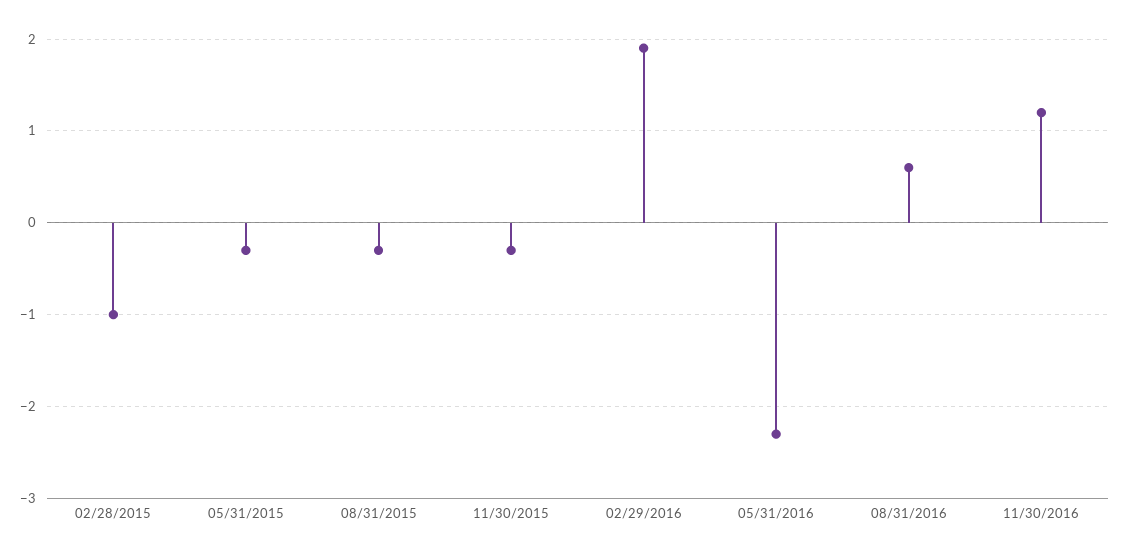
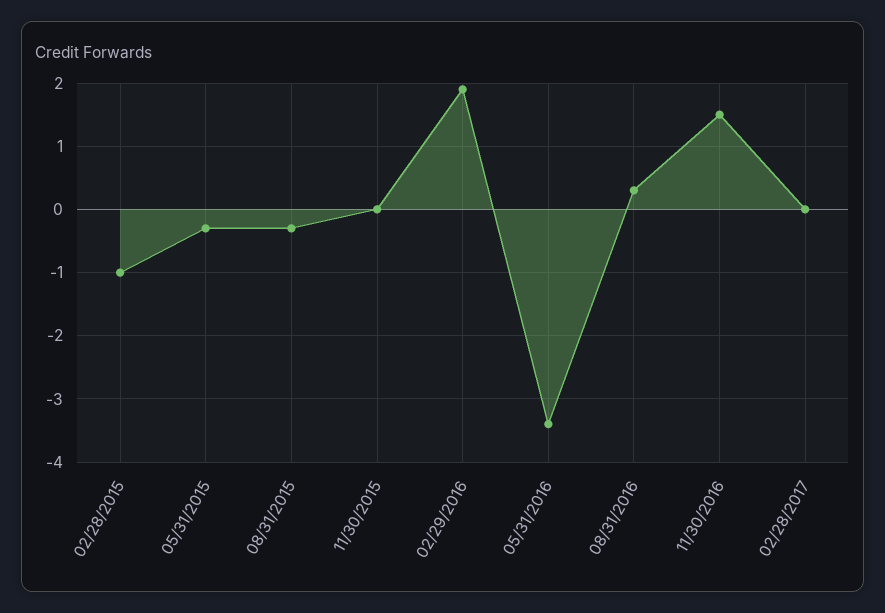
11/30/2015: -0.3 -> 0
05/31/2016: -2.3 -> -3.4
08/31/2016: 0.6 -> 0.3
11/30/2016: 1.2 -> 1.5
02/28/2017: none -> 0

